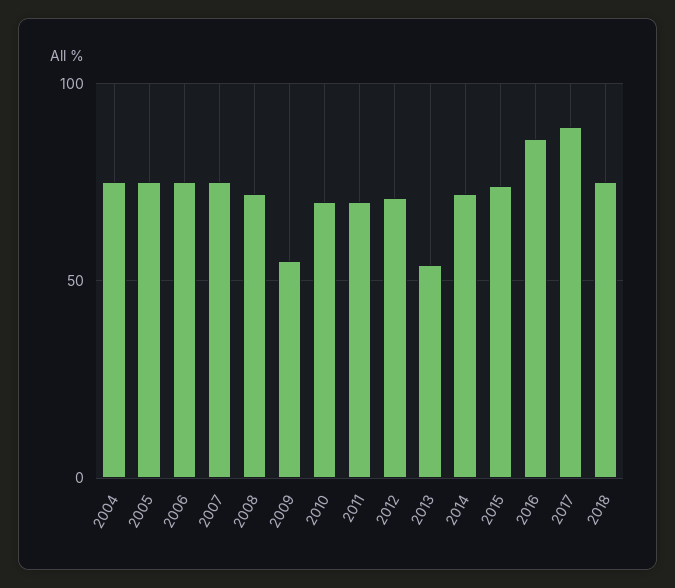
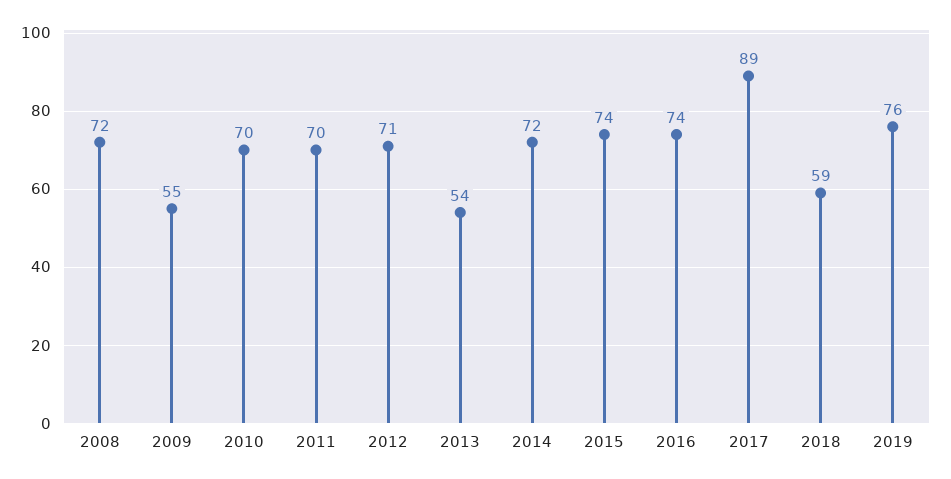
2004: 75 -> none
2005: 75 -> none
2006: 75 -> none
2007: 75 -> none
2016: 85 -> 74
2018: 75 -> 59
2019: none -> 76

